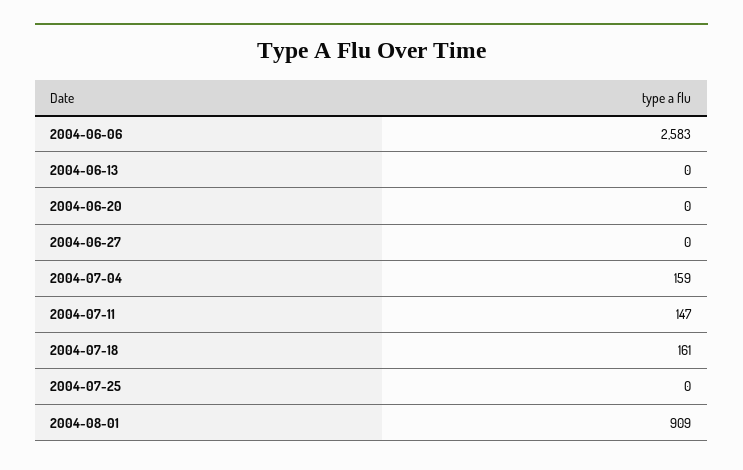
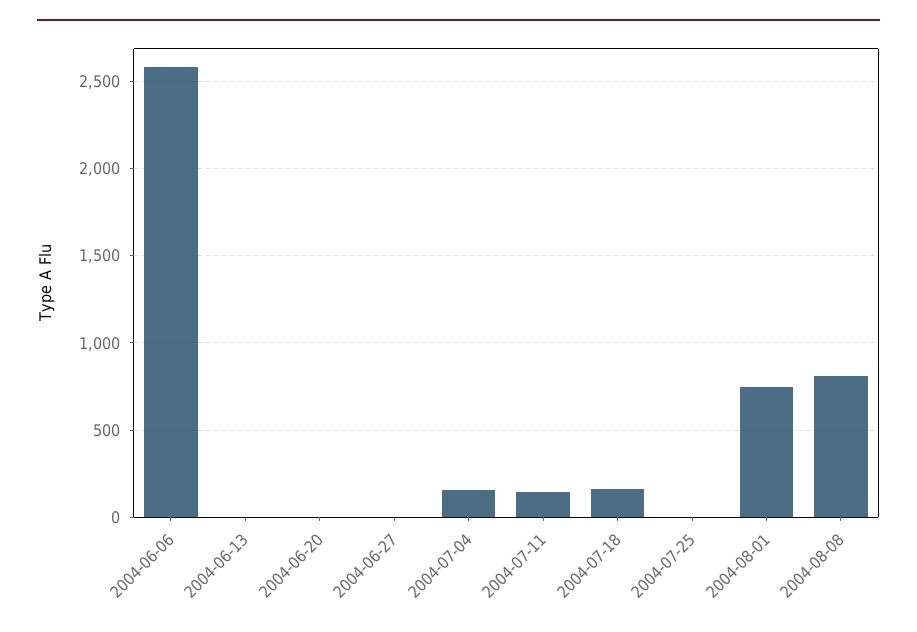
2004-08-01: 909 -> 750
2004-08-08: none -> 800

